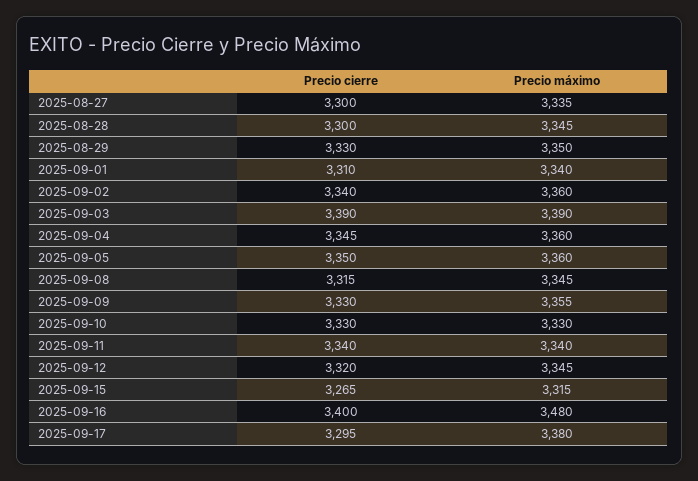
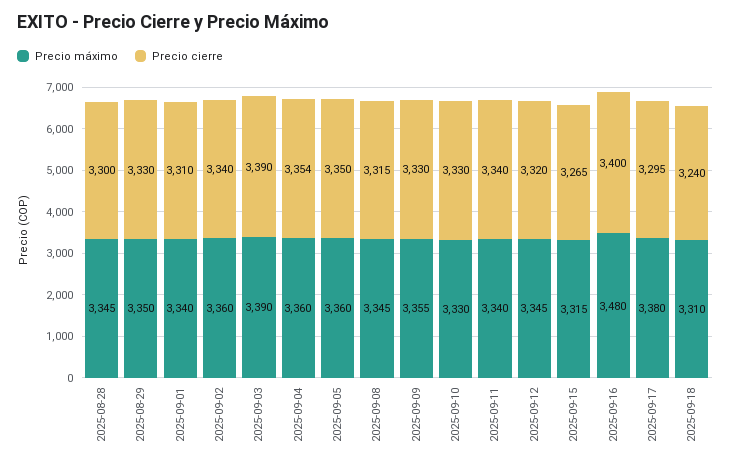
Precio cierre, 2025-08-27: 3300 -> none
Precio máximo, 2025-08-27: 3335 -> none
Precio cierre, 2025-09-04: 3345 -> 3354
Precio máximo, 2025-09-18: none -> 3310
Precio cierre, 2025-09-18: none -> 3240

